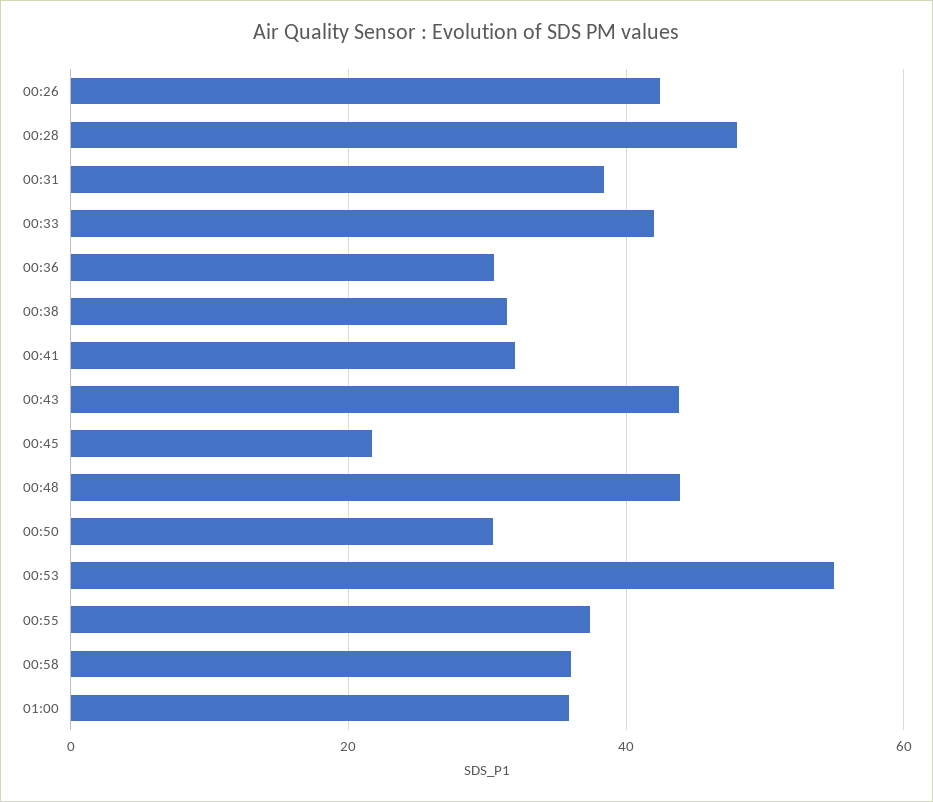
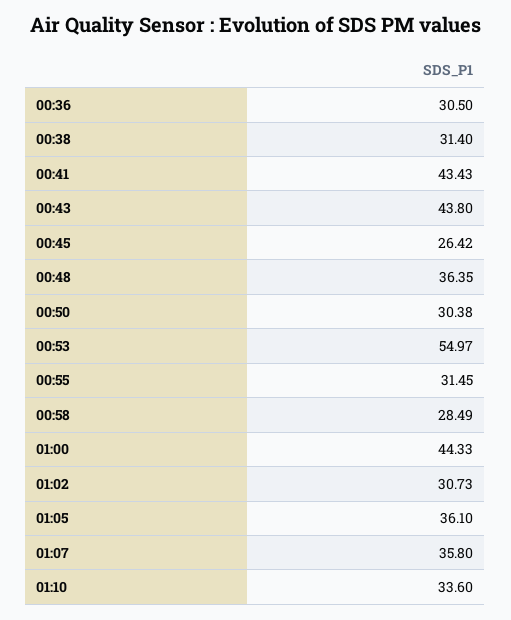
00:26: 42 -> none
00:28: 48 -> none
00:31: 38 -> none
00:33: 42 -> none
00:41: 32 -> 43.43
00:45: 22 -> 26.42
00:48: 44 -> 36.35
00:55: 38 -> 31.45
00:58: 36 -> 28.49
01:00: 36 -> 44.33
01:02: none -> 30.73
01:05: none -> 36.1
01:07: none -> 35.8
01:10: none -> 33.6

